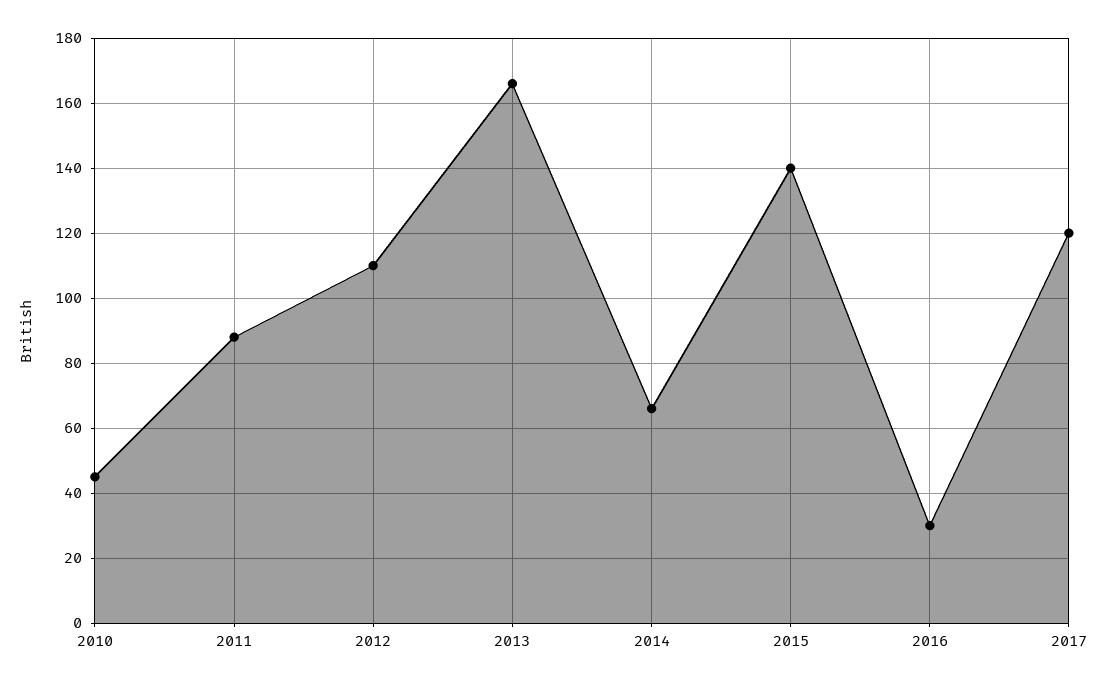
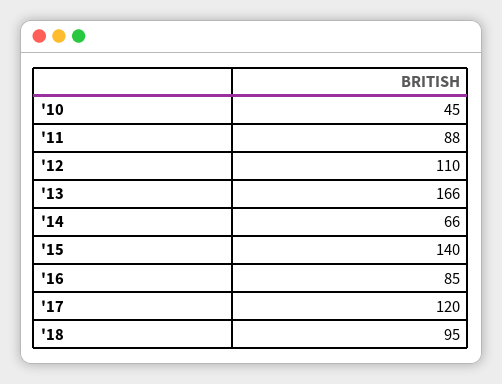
2016: 30 -> 85
'18: none -> 95

